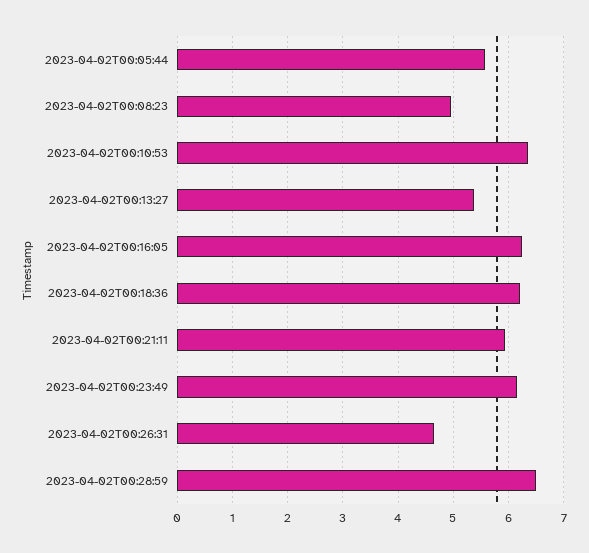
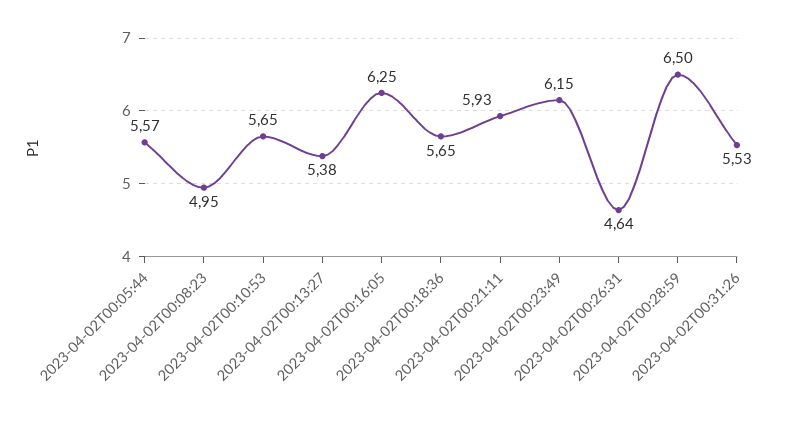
2023-04-02T00:10:53: 6.4 -> 5.65
2023-04-02T00:18:36: 6.2 -> 5.65
2023-04-02T00:31:26: none -> 5.53

